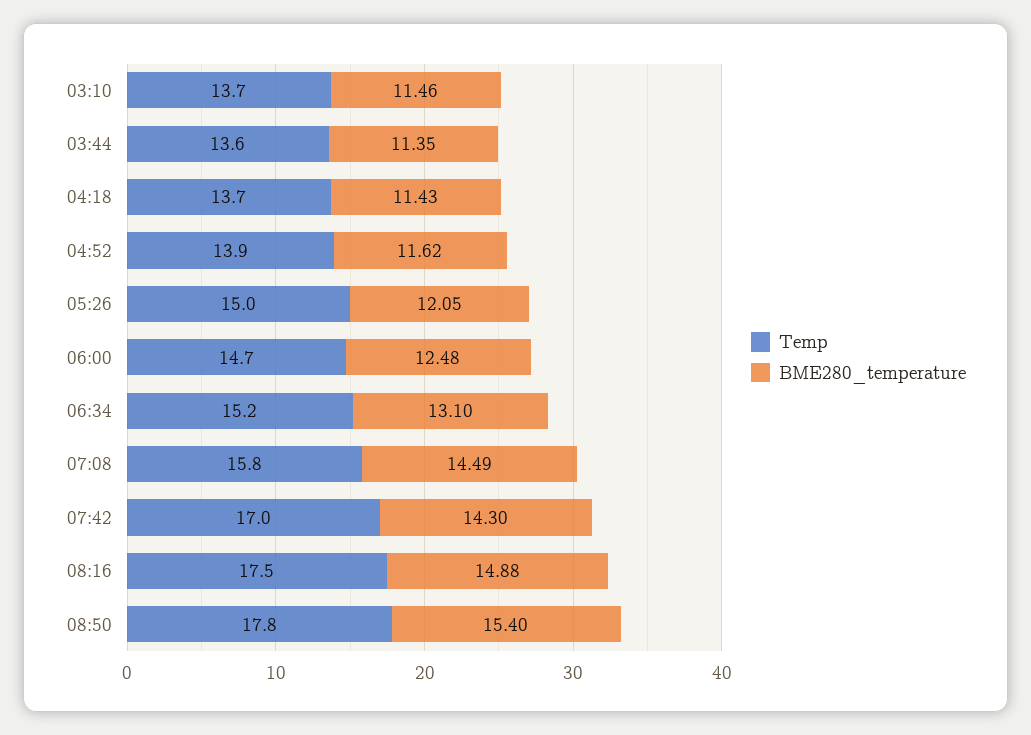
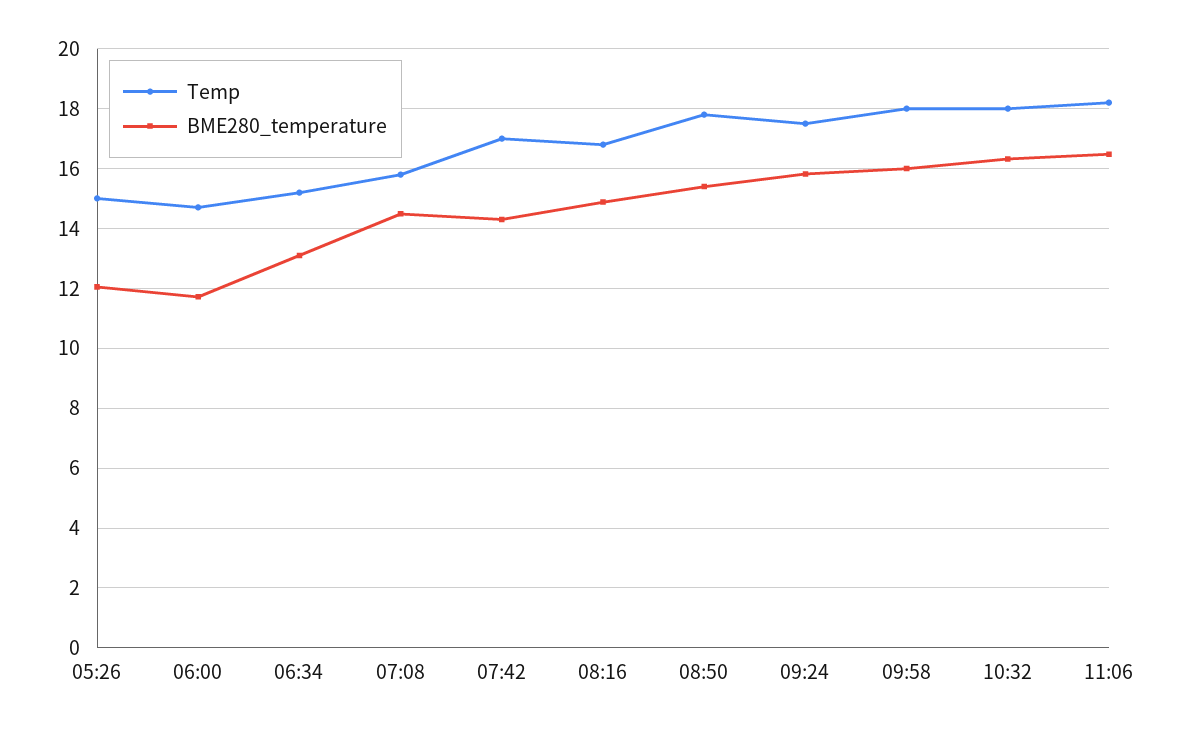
Temp, 03:10: 13.7 -> none
BME280_temperature, 03:10: 11.46 -> none
Temp, 03:44: 13.6 -> none
BME280_temperature, 03:44: 11.35 -> none
Temp, 04:18: 13.7 -> none
BME280_temperature, 04:18: 11.43 -> none
Temp, 04:52: 13.9 -> none
BME280_temperature, 04:52: 11.62 -> none
BME280_temperature, 06:00: 12.48 -> 11.75
Temp, 08:16: 17.5 -> 16.75
Temp, 09:24: none -> 17.5
BME280_temperature, 09:24: none -> 15.75
Temp, 09:58: none -> 18
BME280_temperature, 09:58: none -> 16
Temp, 10:32: none -> 18
BME280_temperature, 10:32: none -> 16.25
Temp, 11:06: none -> 18.25
BME280_temperature, 11:06: none -> 16.5

